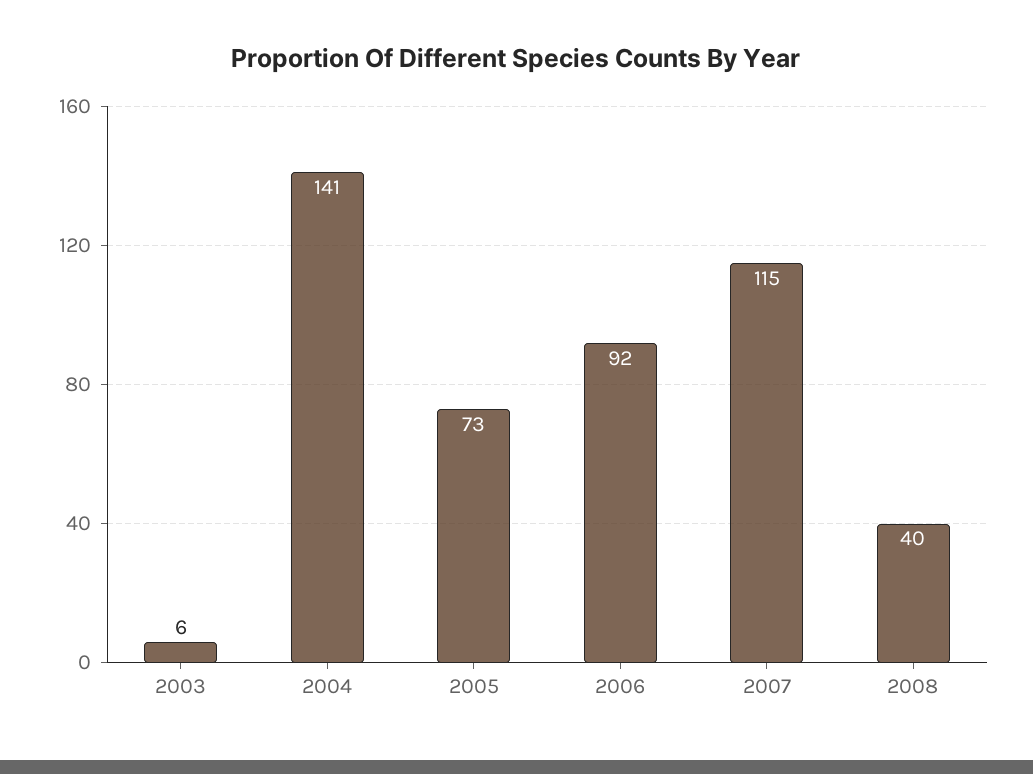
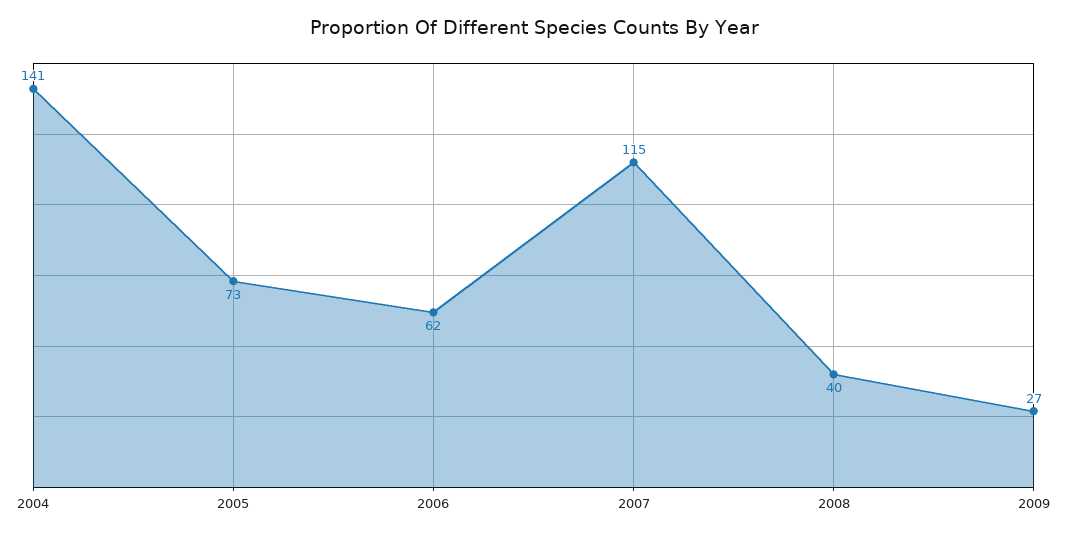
2003: 6 -> none
2006: 92 -> 62
2009: none -> 27

